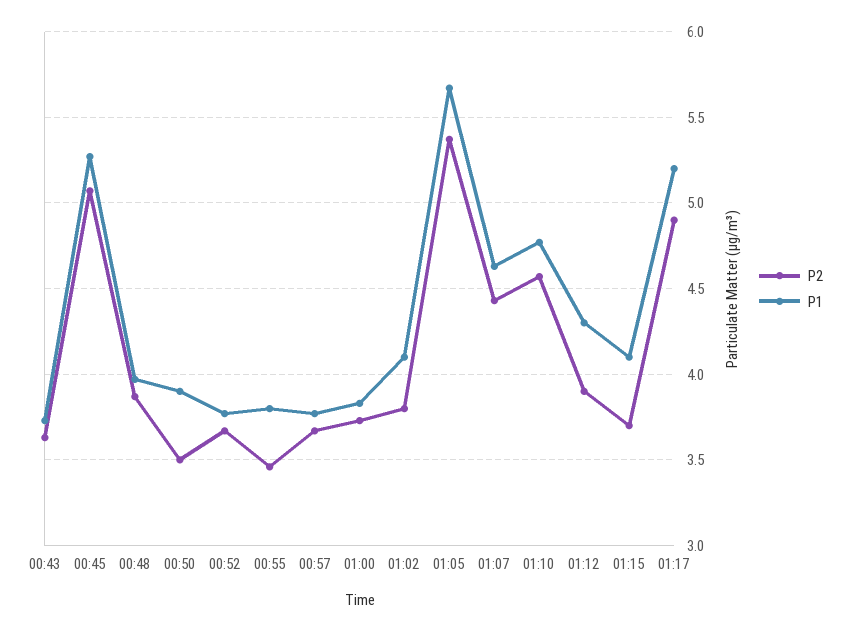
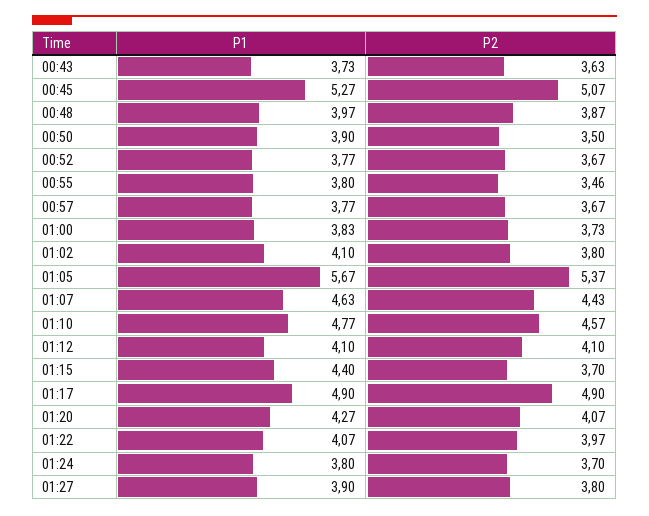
P2, 01:12: 3.9 -> 4.1
P1, 01:12: 4.3 -> 4.1
P1, 01:15: 4.1 -> 4.4
P1, 01:17: 5.2 -> 4.9
P1, 01:20: none -> 4.27
P2, 01:20: none -> 4.07
P1, 01:22: none -> 4.07
P2, 01:22: none -> 3.97
P1, 01:24: none -> 3.8
P2, 01:24: none -> 3.7
P1, 01:27: none -> 3.9
P2, 01:27: none -> 3.8

